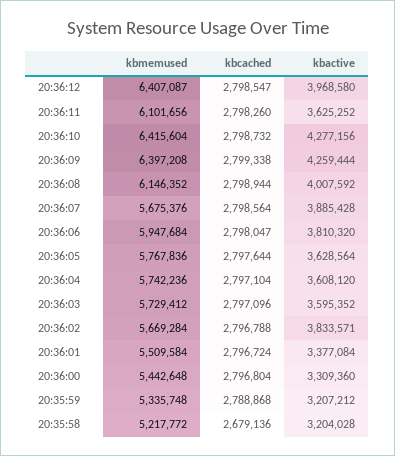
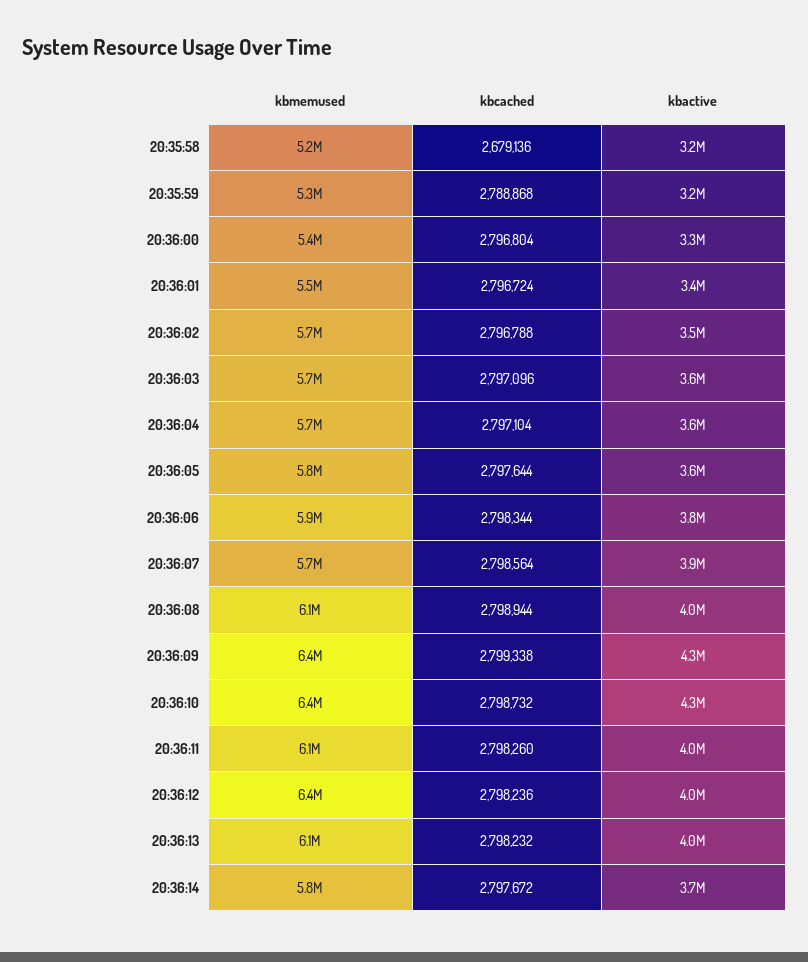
kbcached, 20:36:12: 2798547 -> 2798236
kbactive, 20:36:11: 3625252 -> 4000000
kbcached, 20:36:06: 2798047 -> 2798344
kbactive, 20:36:02: 3833571 -> 3500000
kbmemused, 20:36:13: none -> 6100000
kbcached, 20:36:13: none -> 2798232
kbactive, 20:36:13: none -> 4000000
kbmemused, 20:36:14: none -> 5800000
kbcached, 20:36:14: none -> 2797672
kbactive, 20:36:14: none -> 3700000

